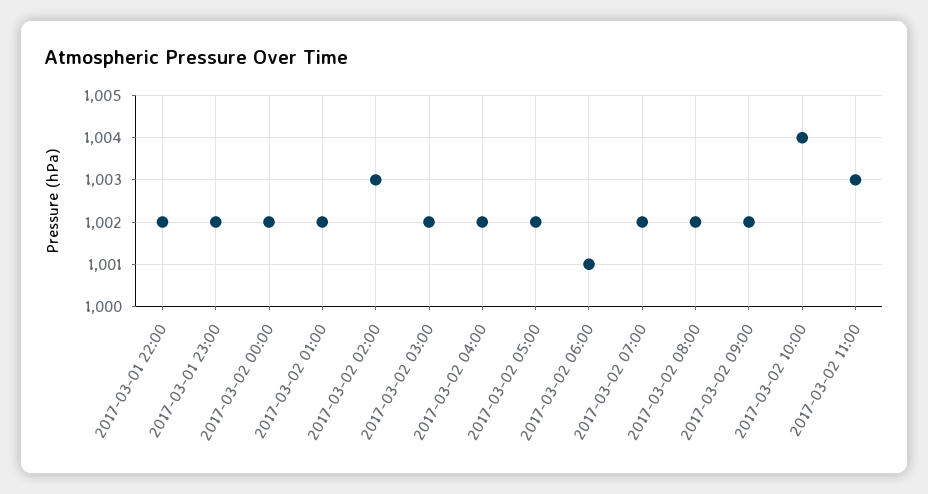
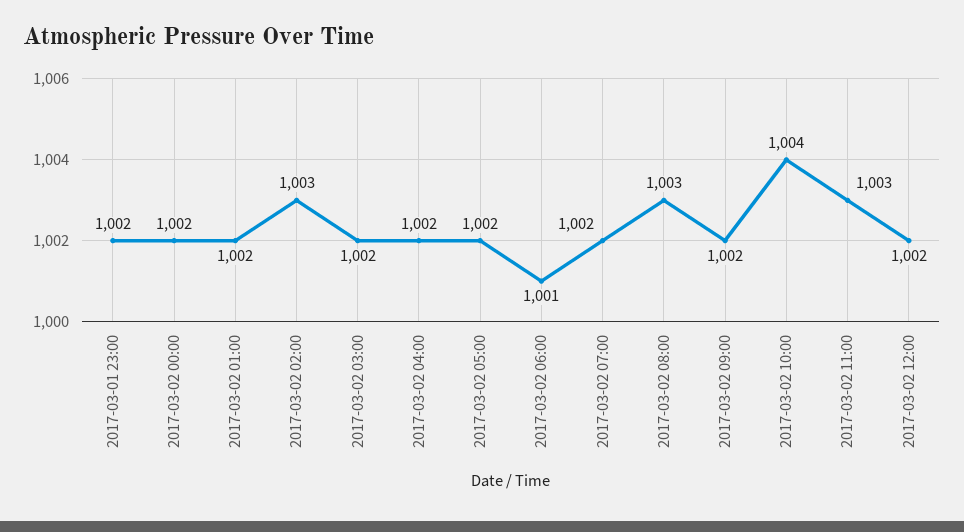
2017-03-01 22:00: 1002 -> none
2017-03-02 08:00: 1002 -> 1003
2017-03-02 12:00: none -> 1002

